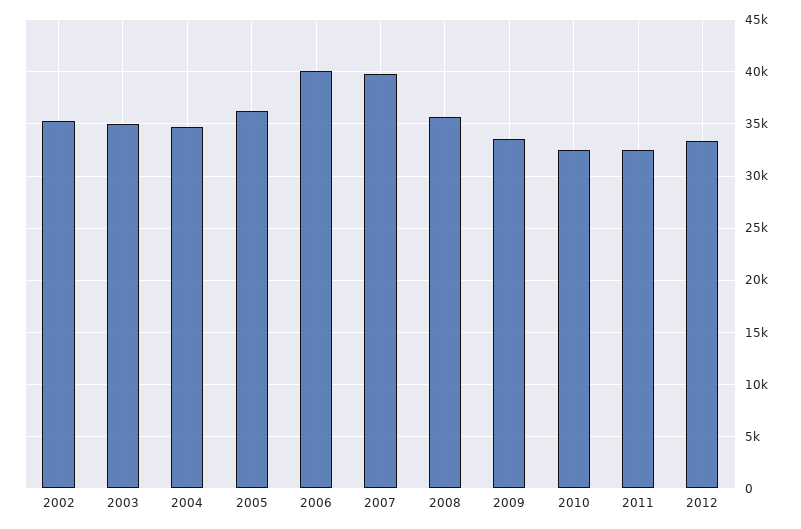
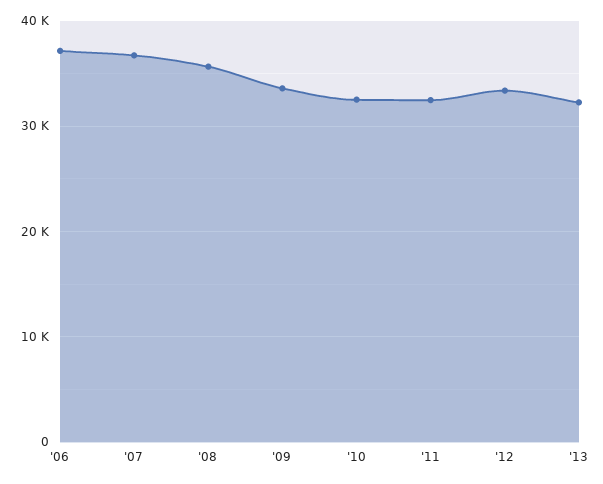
2002: 35000 -> none
2003: 35000 -> none
2004: 35000 -> none
2005: 36000 -> none
2006: 40000 -> 37000
2007: 40000 -> 37000
'13: none -> 32000

